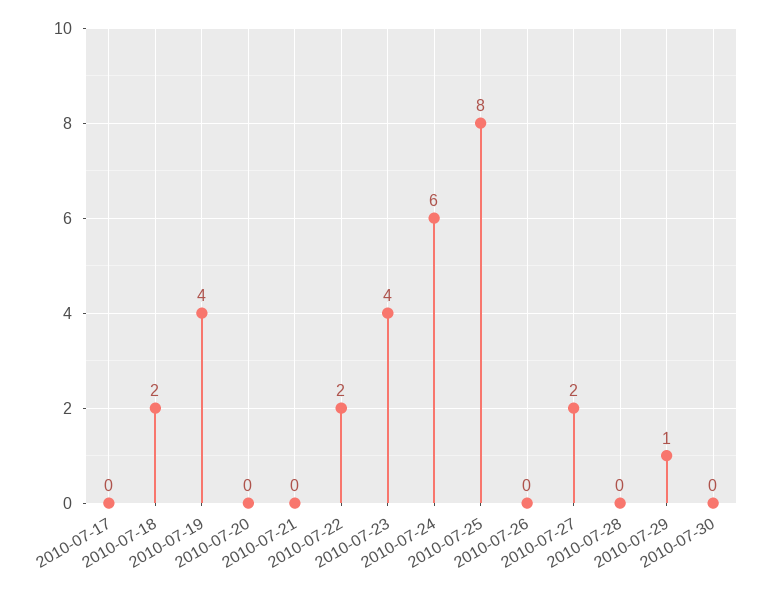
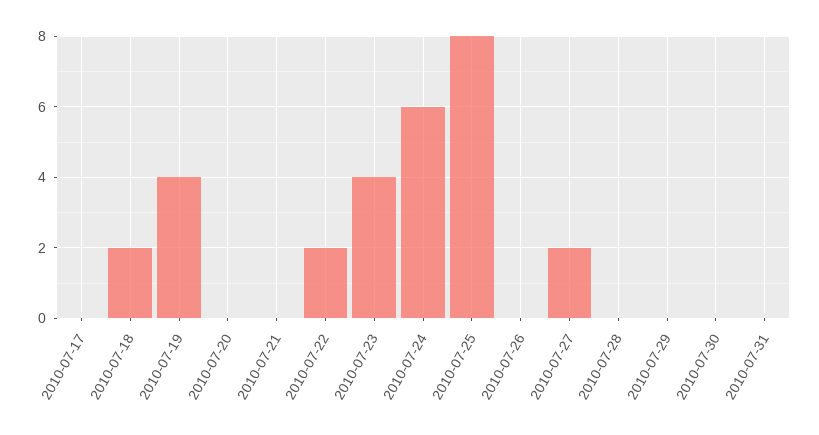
2010-07-29: 1 -> 0
2010-07-31: none -> 0

